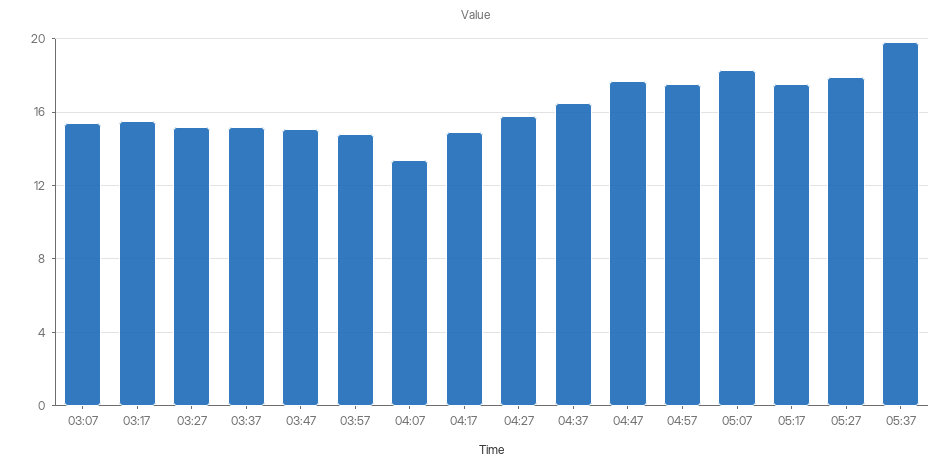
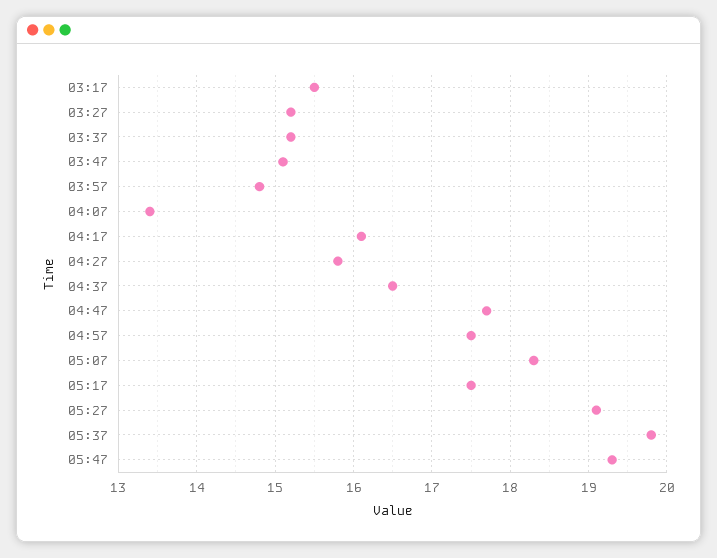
03:07: 15.5 -> none
04:17: 15 -> 16.1
05:27: 18 -> 19.1
05:47: none -> 19.3

